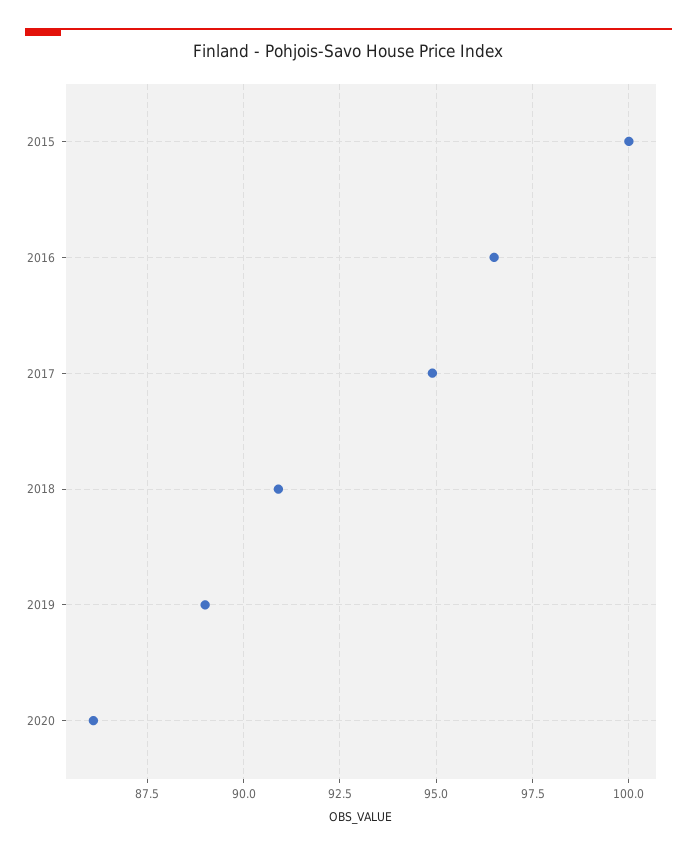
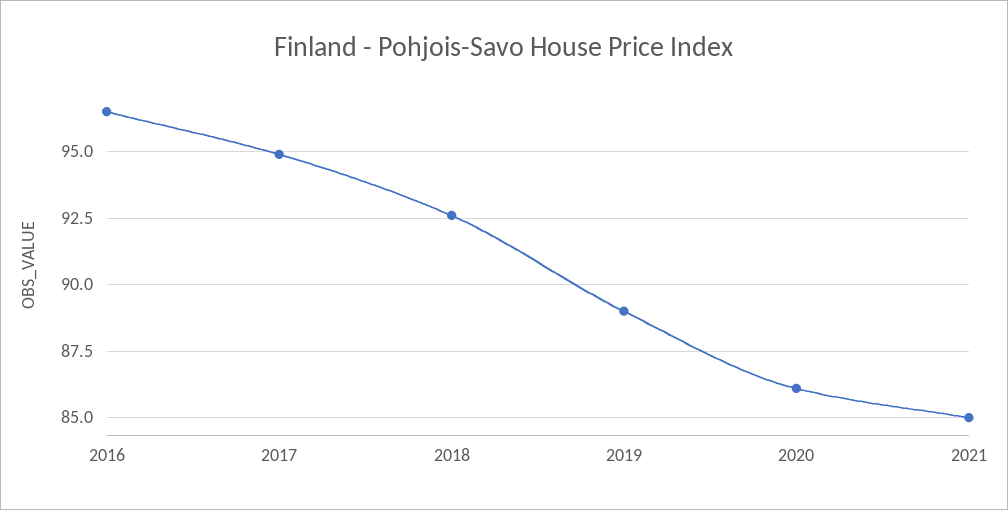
2015: 100 -> none
2018: 91 -> 92.5
2021: none -> 85

